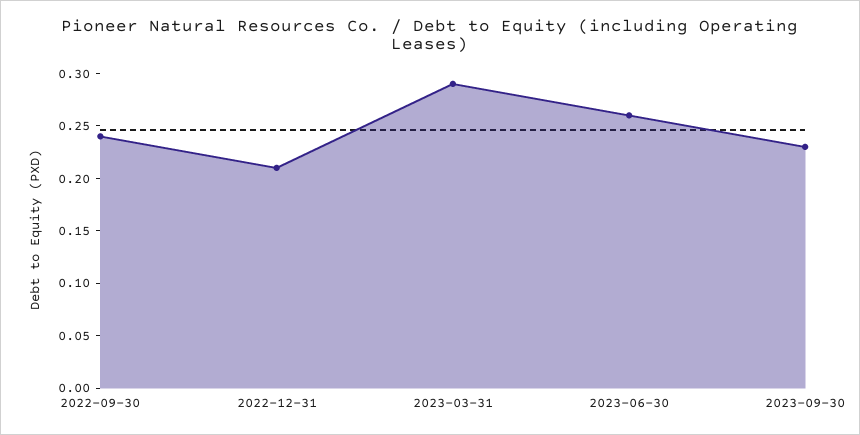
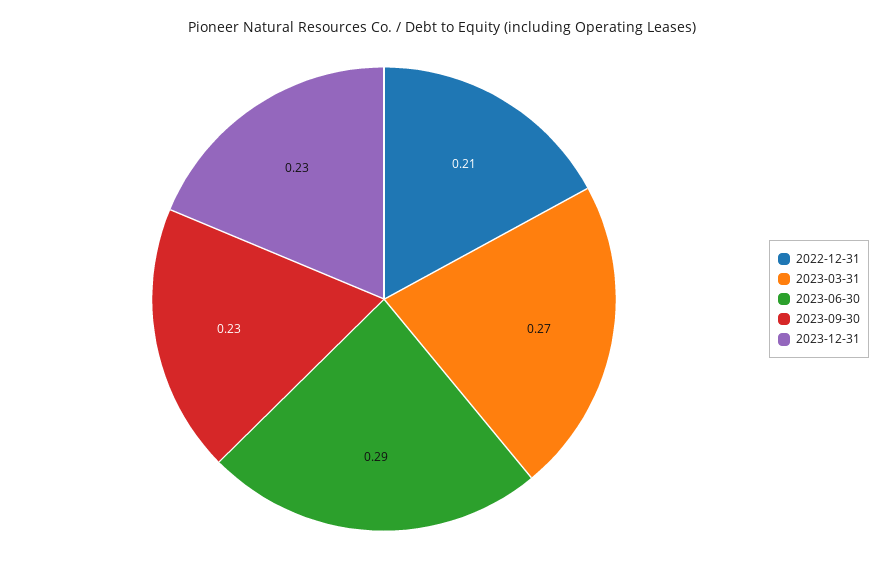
2022-09-30: 0.24 -> none
2023-03-31: 0.29 -> 0.27
2023-06-30: 0.26 -> 0.29
2023-12-31: none -> 0.23

